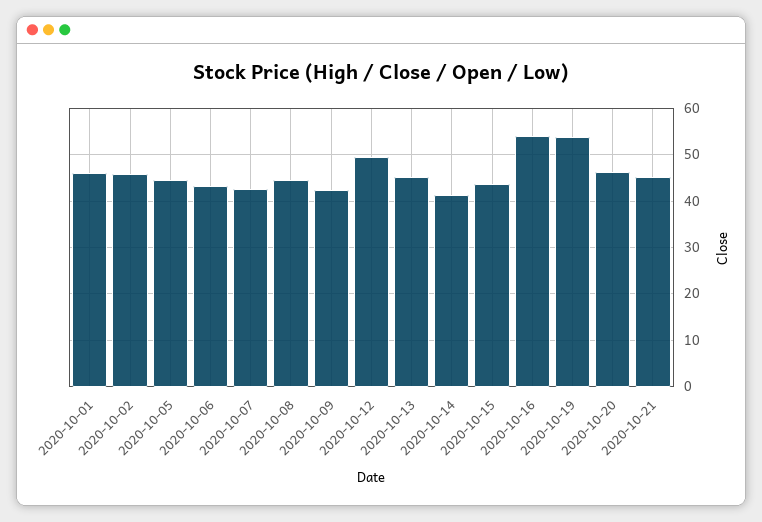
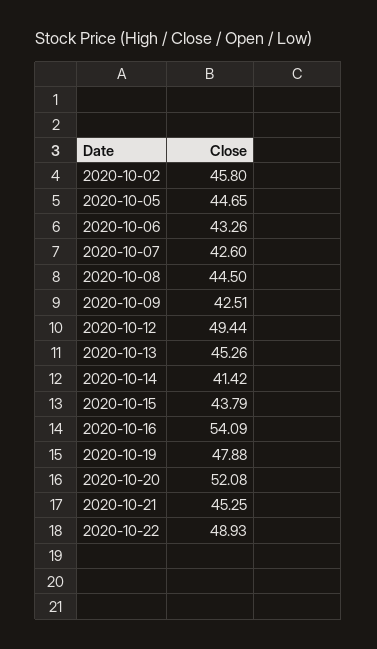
2020-10-01: 46 -> none
2020-10-19: 54 -> 47.88
2020-10-20: 46 -> 52.08
2020-10-22: none -> 48.93

